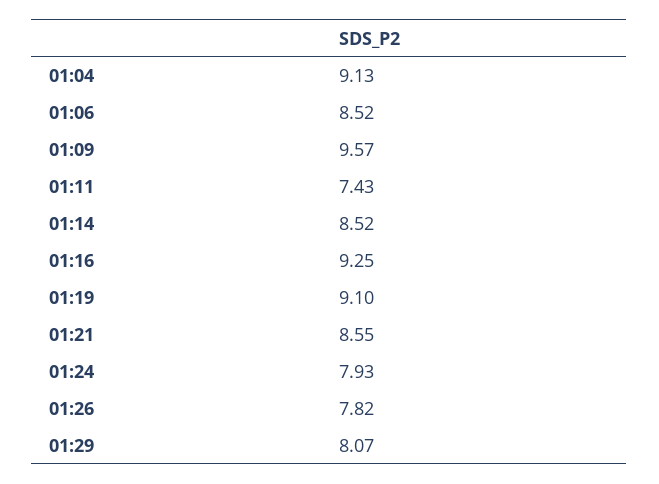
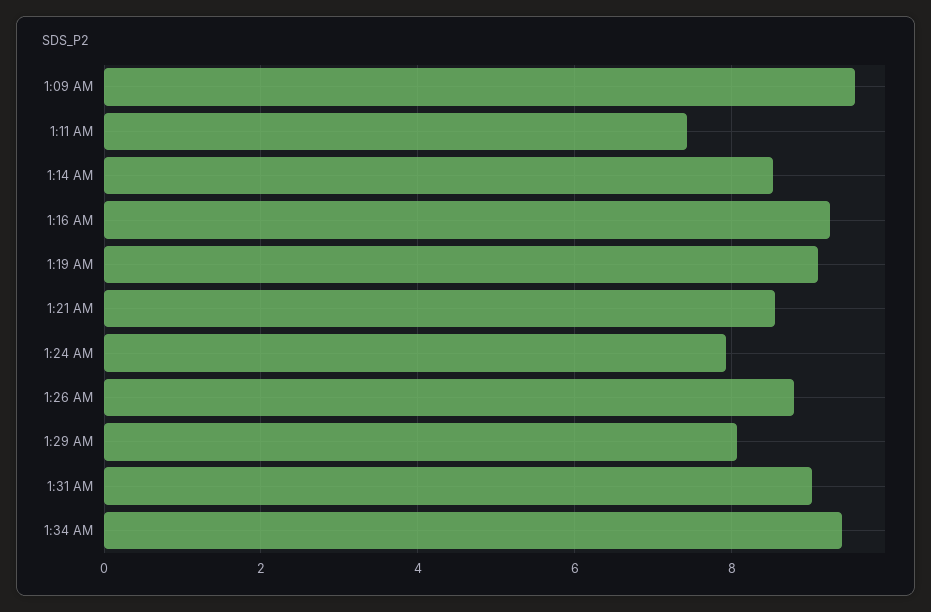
01:04: 9.13 -> none
01:06: 8.52 -> none
01:26: 7.82 -> 8.8
1:31 AM: none -> 9
1:34 AM: none -> 9.4

